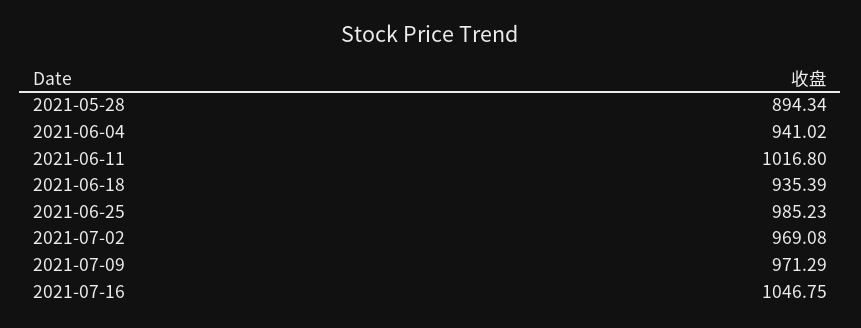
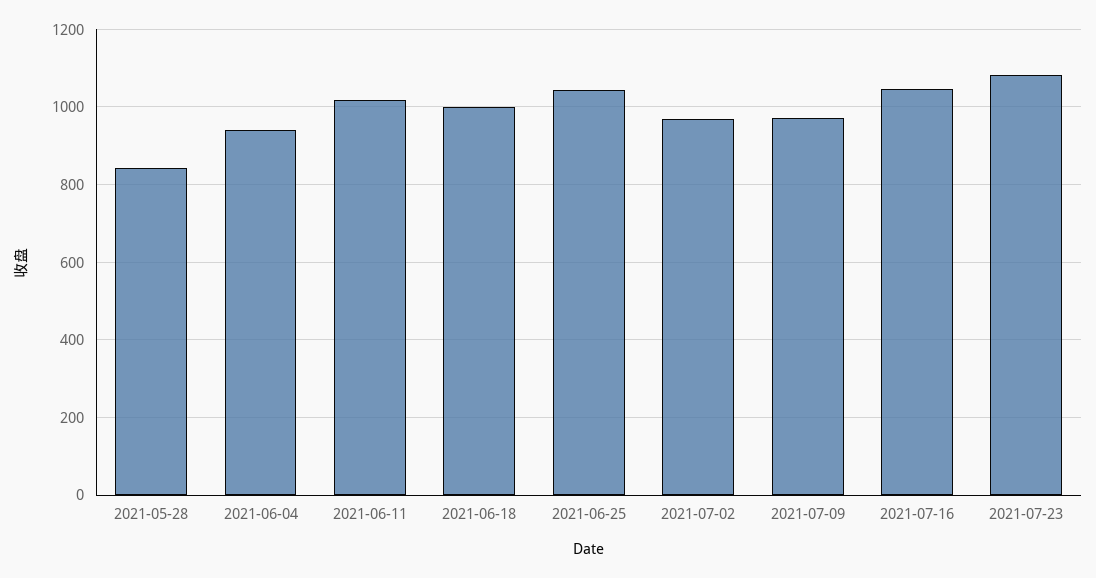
2021-05-28: 894.34 -> 840
2021-06-18: 935.39 -> 1000
2021-06-25: 985.23 -> 1040
2021-07-23: none -> 1080

